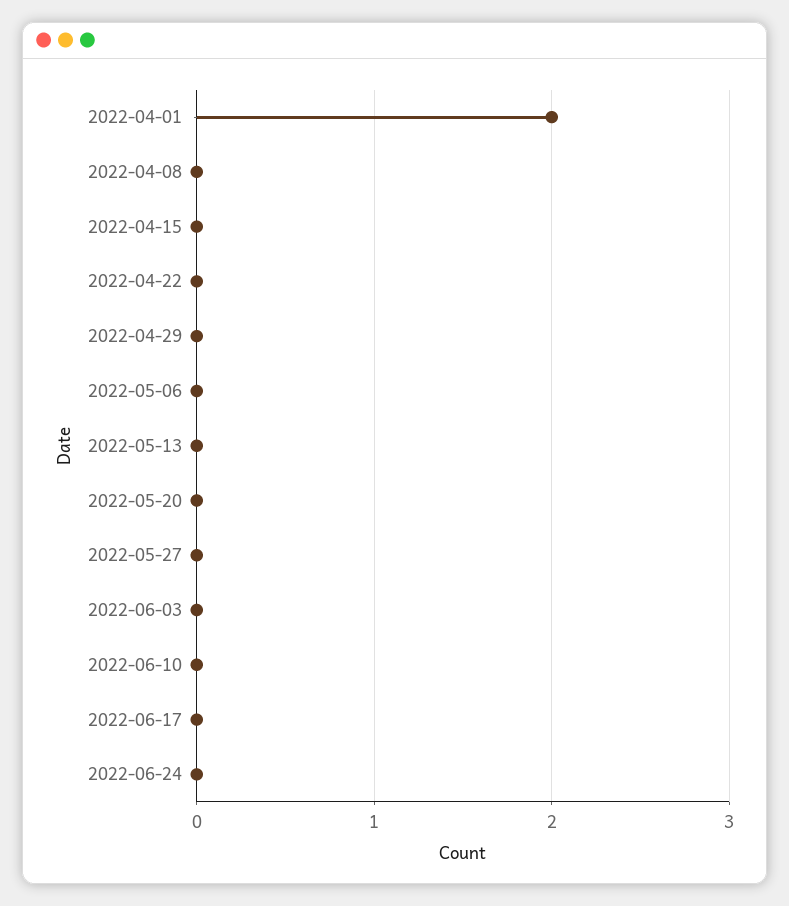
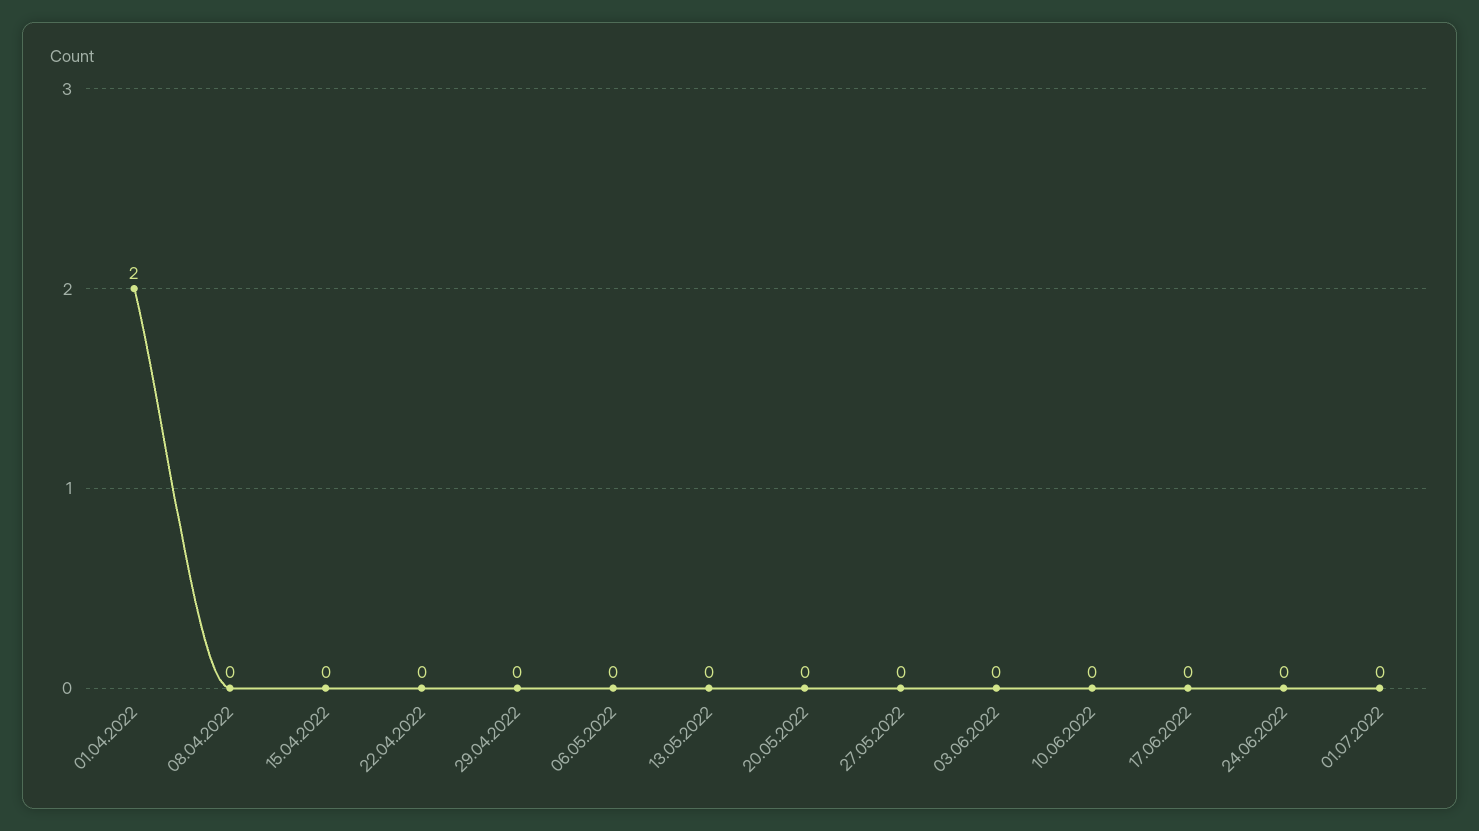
01.07.2022: none -> 0

